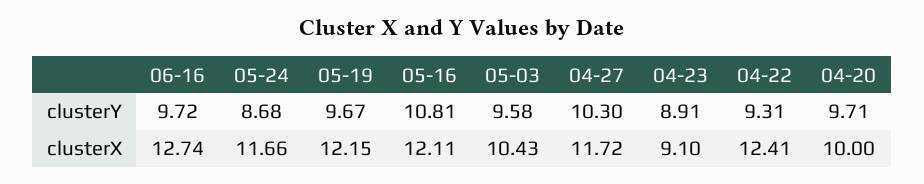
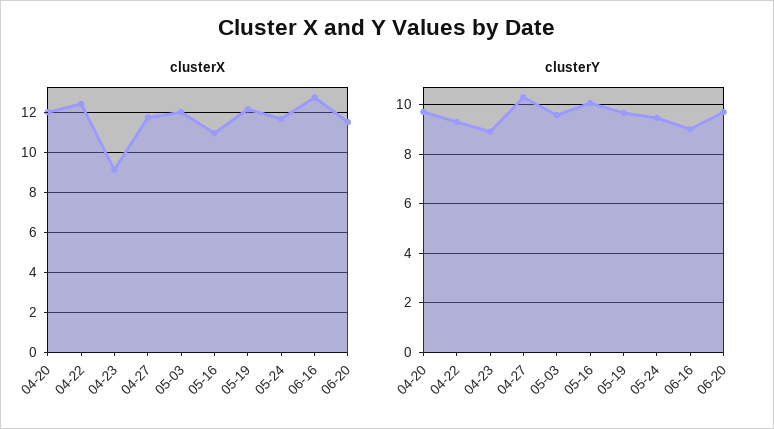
clusterY, 06-16: 9.72 -> 9
clusterY, 05-24: 8.68 -> 9.5
clusterY, 05-16: 10.81 -> 10
clusterX, 05-16: 12.11 -> 11
clusterX, 05-03: 10.43 -> 12
clusterX, 04-20: 10 -> 12
clusterX, 06-20: none -> 11.5
clusterY, 06-20: none -> 9.75

